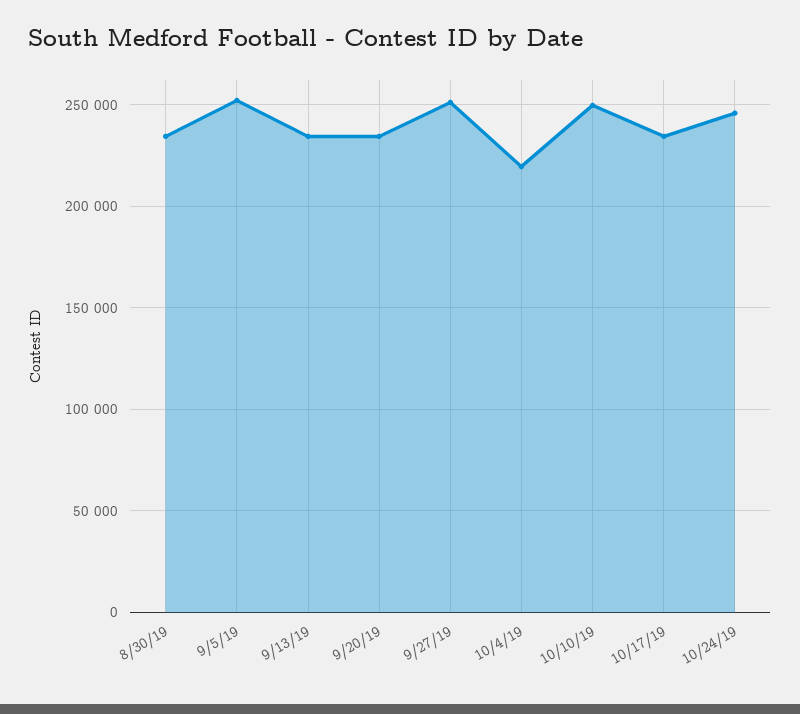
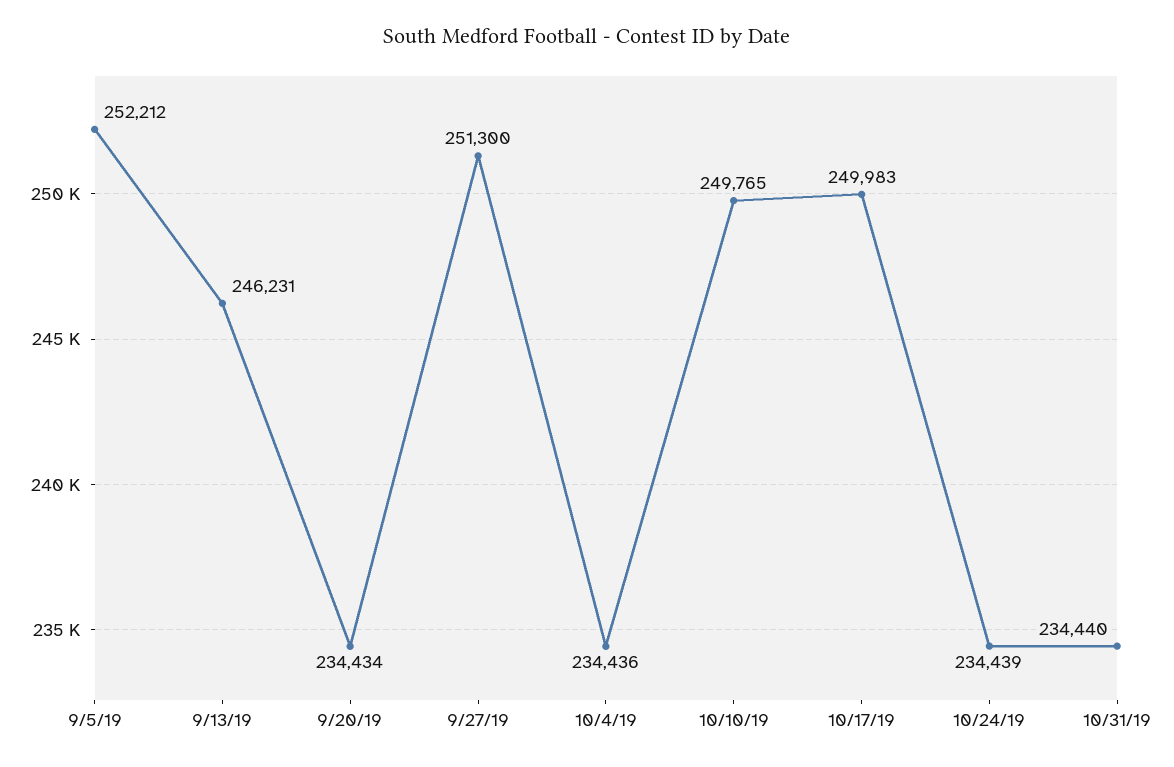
8/30/19: 235000 -> none
9/13/19: 235000 -> 246231
10/4/19: 220000 -> 234436
10/17/19: 235000 -> 249983
10/24/19: 245000 -> 234439
10/31/19: none -> 234440

